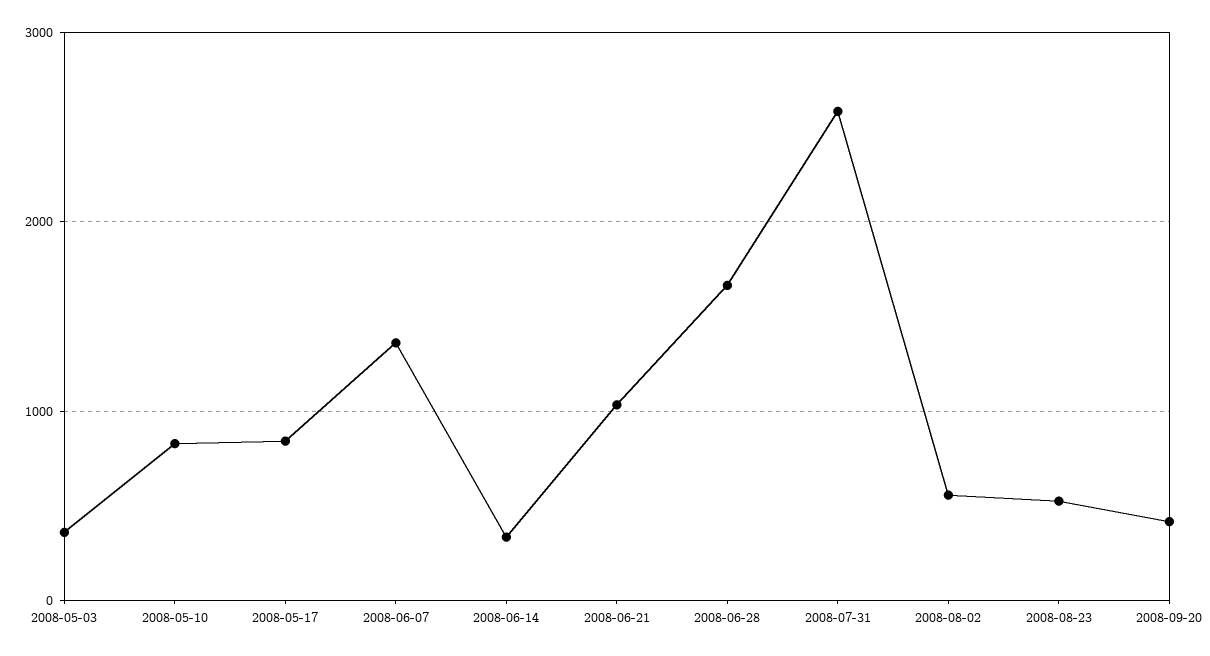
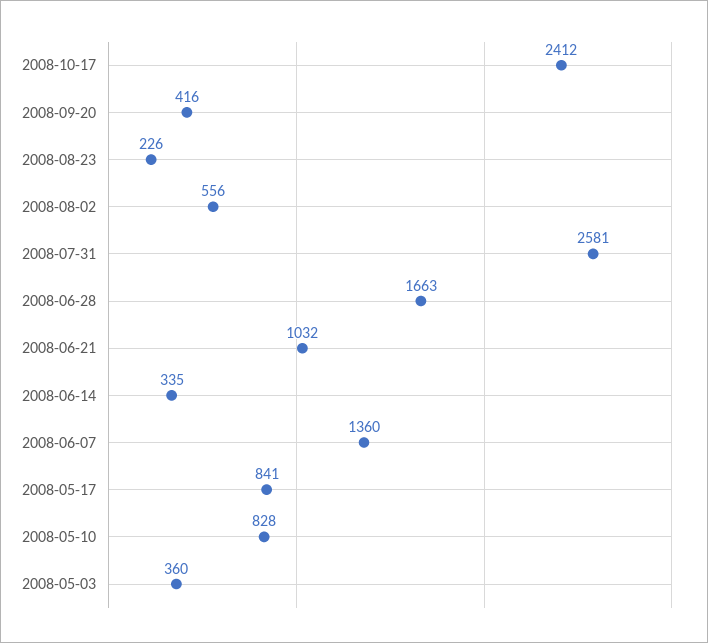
2008-08-23: 500 -> 226
2008-10-17: none -> 2412

